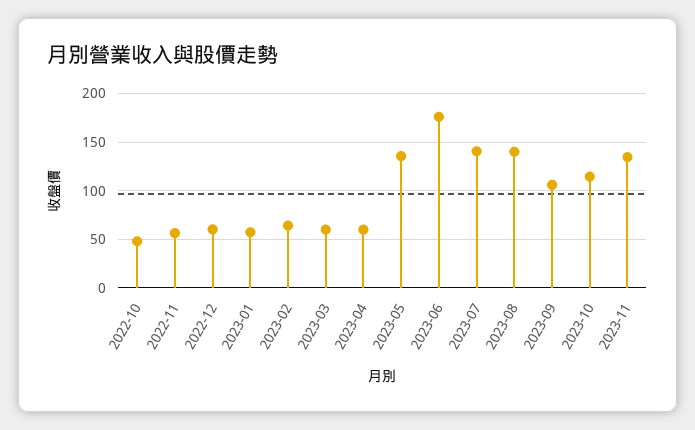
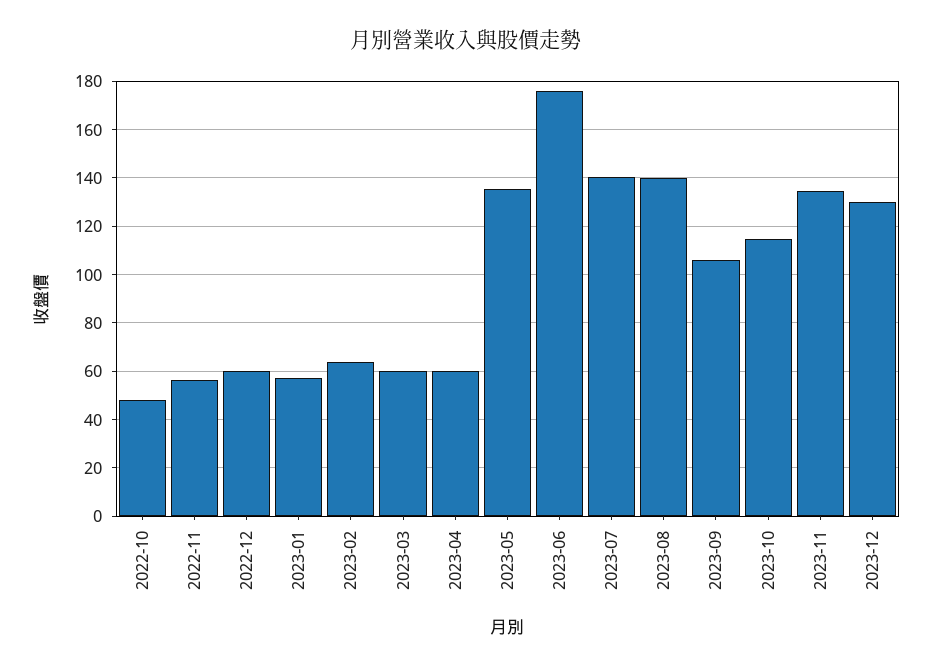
2023-12: none -> 130

